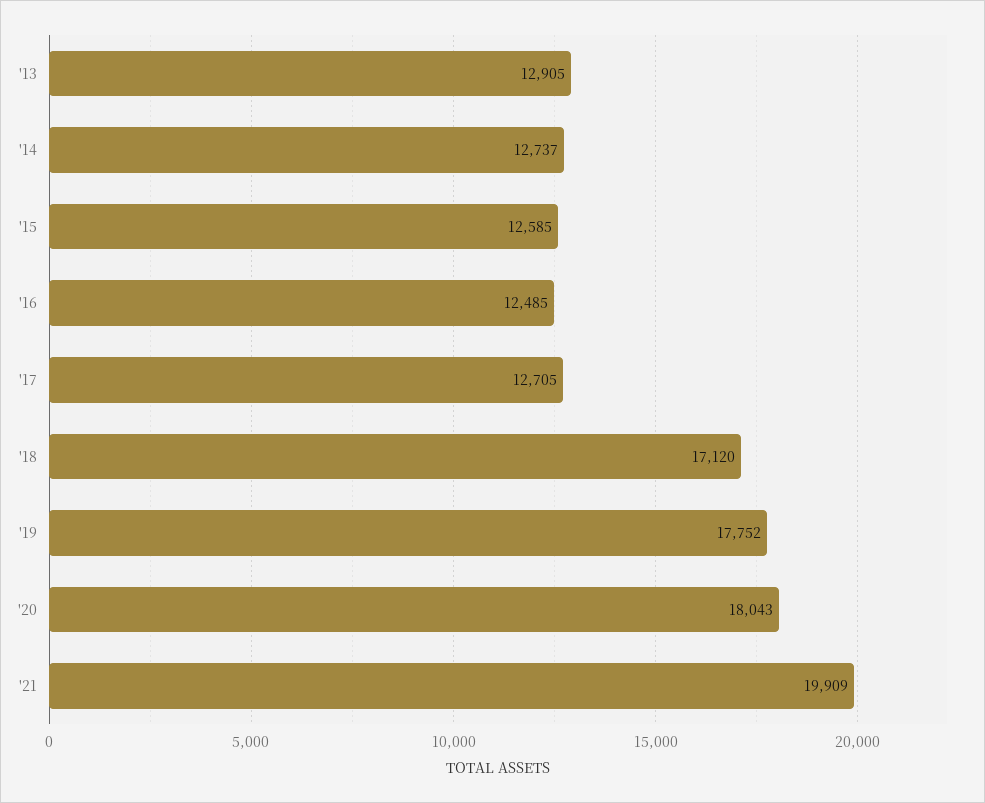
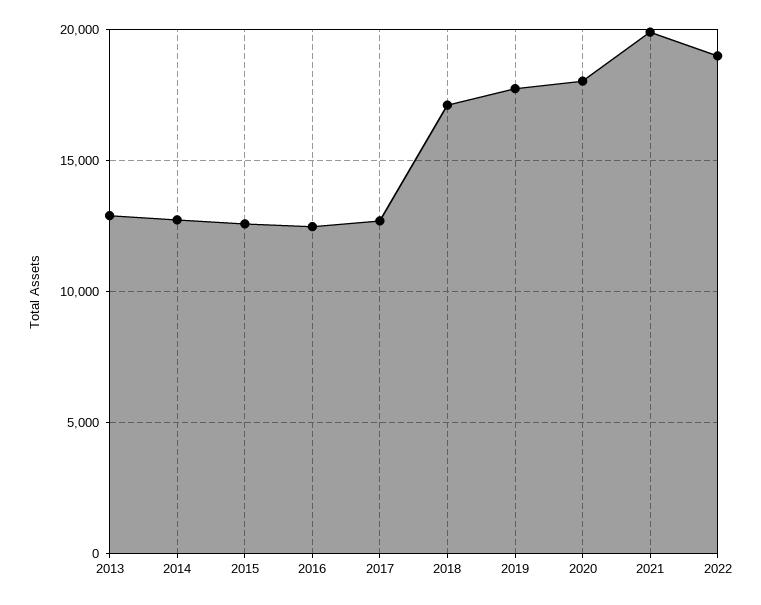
2022: none -> 19000

